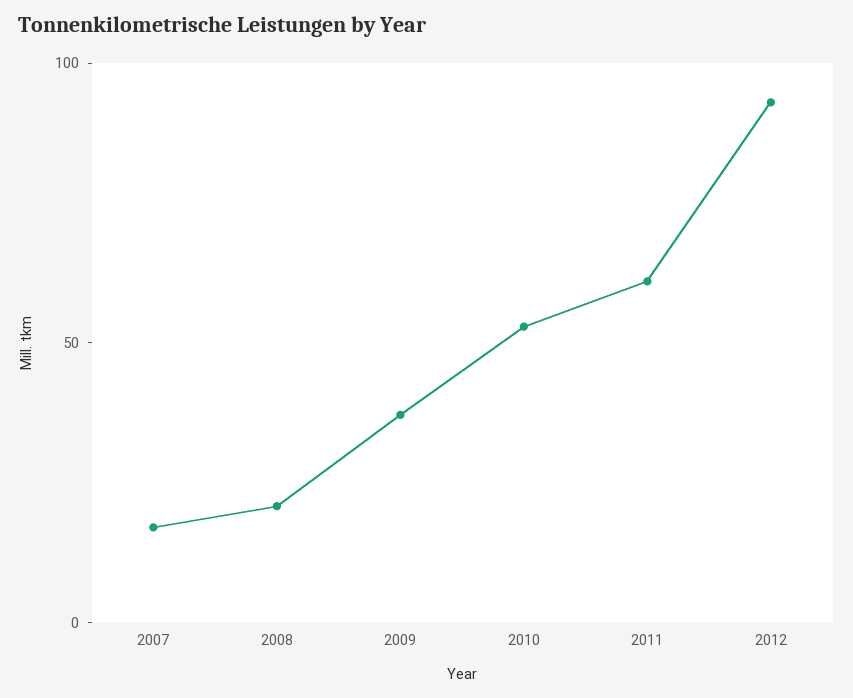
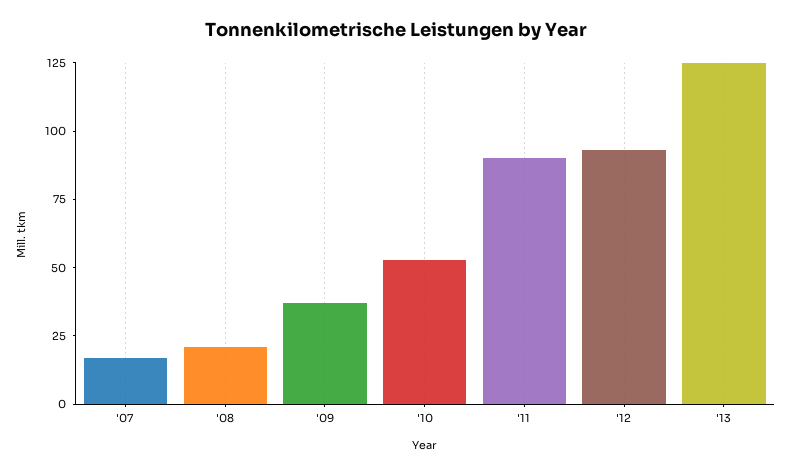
2011: 60 -> 90
'13: none -> 125

